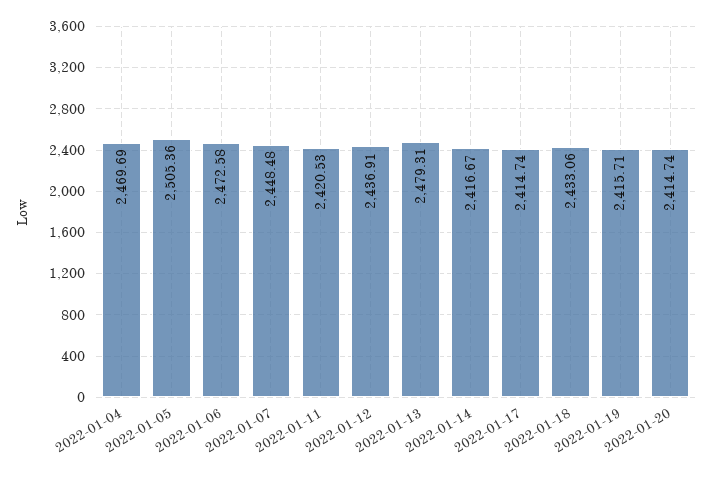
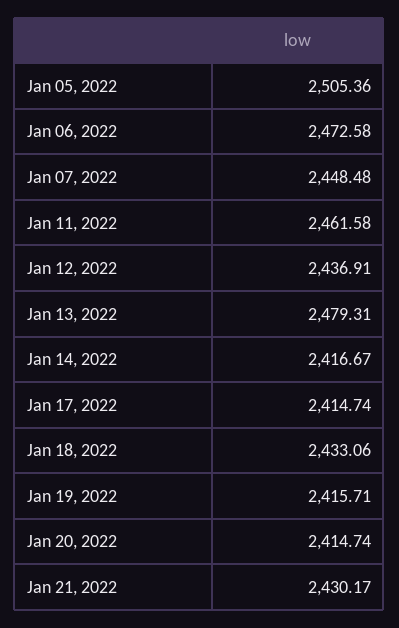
2022-01-04: 2469.69 -> none
2022-01-11: 2420.53 -> 2461.58
Jan 21, 2022: none -> 2430.17

